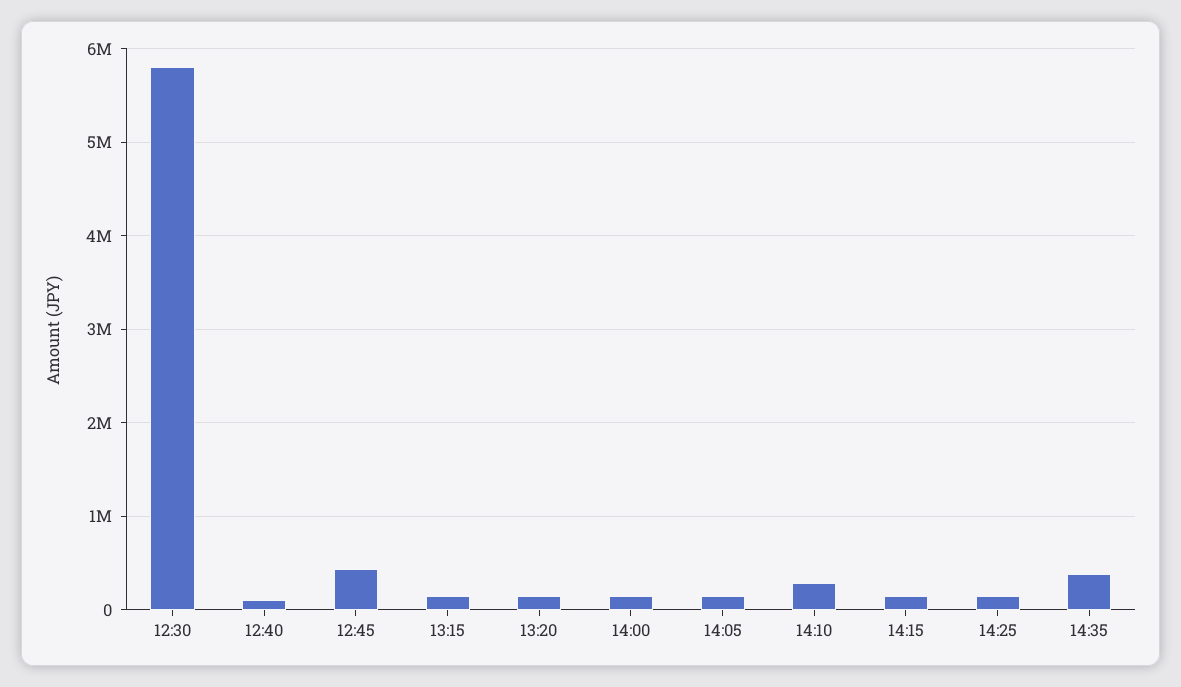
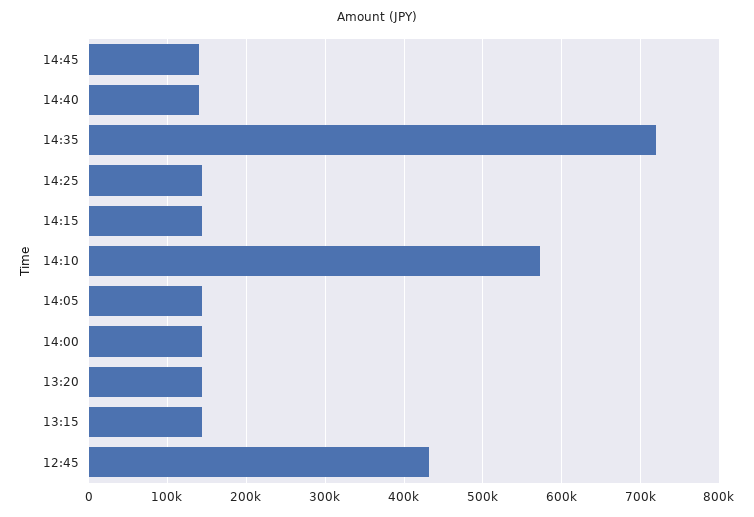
12:30: 5800000 -> none
12:40: 100000 -> none
14:10: 300000 -> 570000
14:35: 400000 -> 720000
14:45: none -> 140000
14:40: none -> 140000

